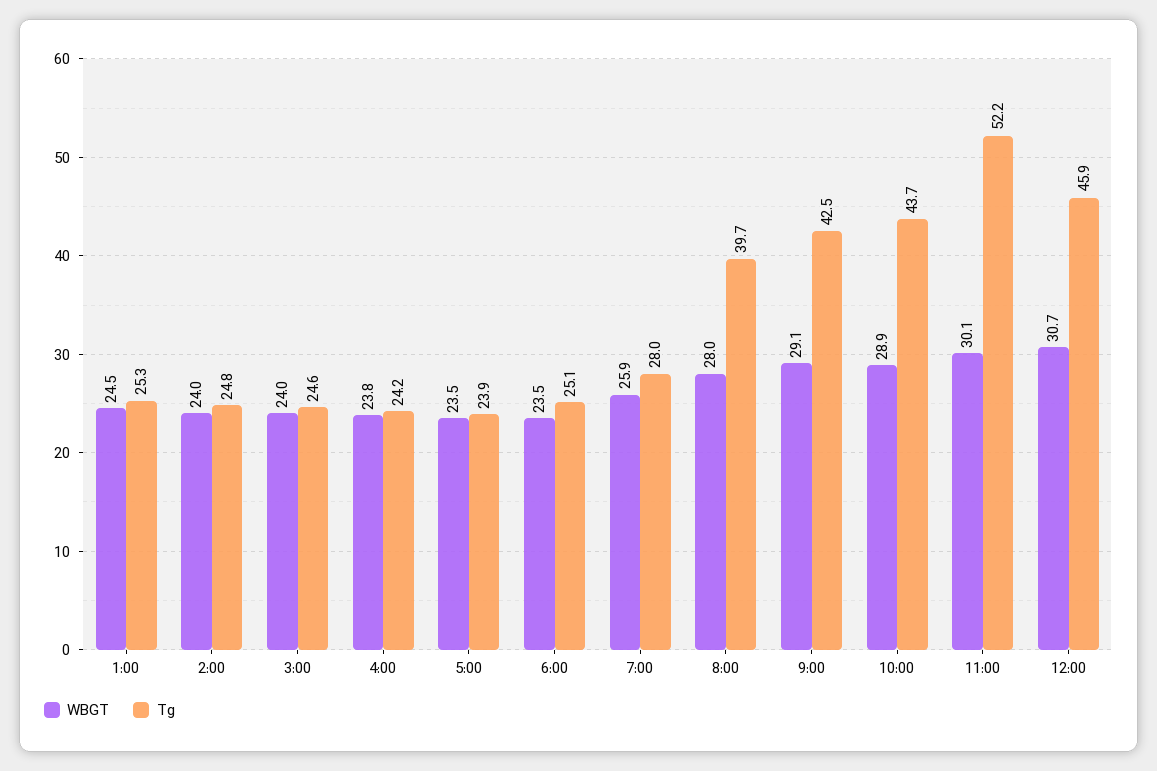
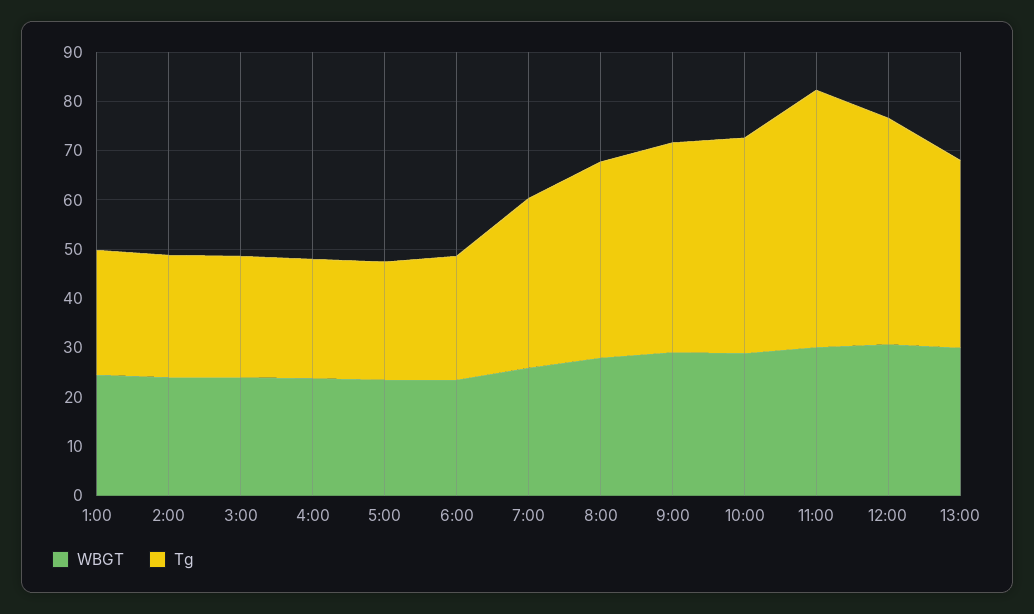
Tg, 7:00: 28 -> 34
WBGT, 13:00: none -> 30
Tg, 13:00: none -> 38

